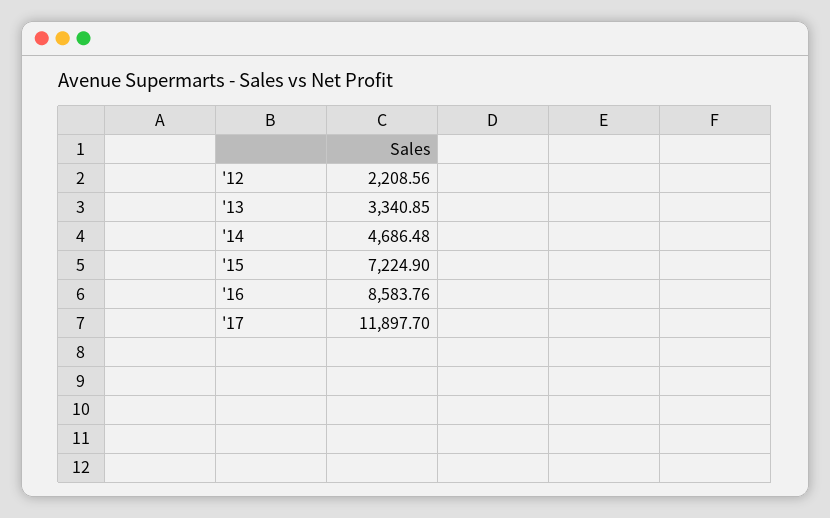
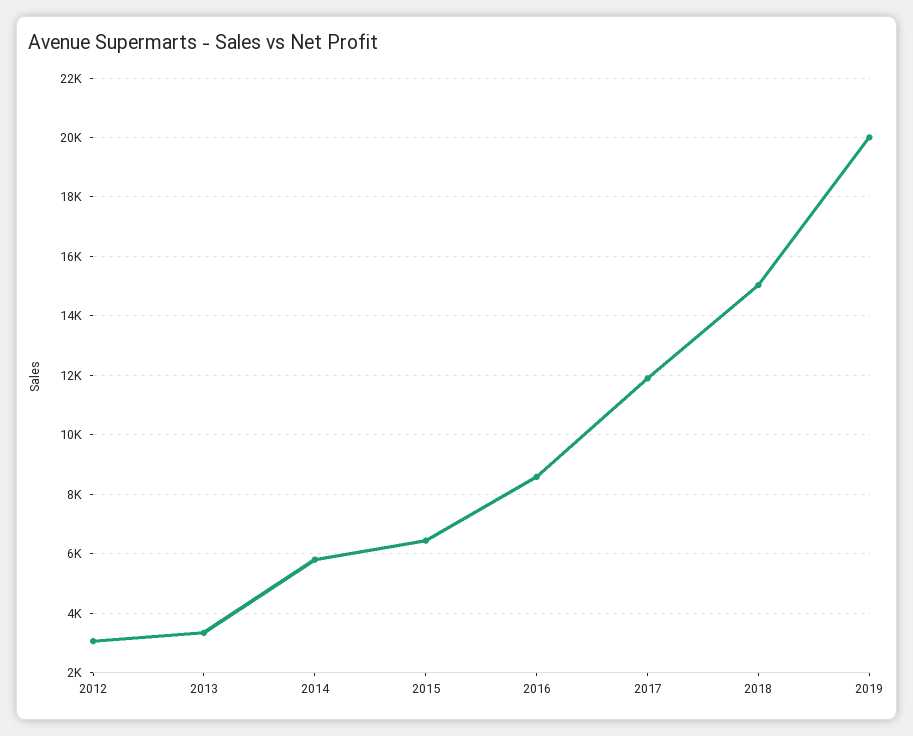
'12: 2208.56 -> 3000
'14: 4686.48 -> 5750
'15: 7224.9 -> 6500
2018: none -> 15000
2019: none -> 20000

